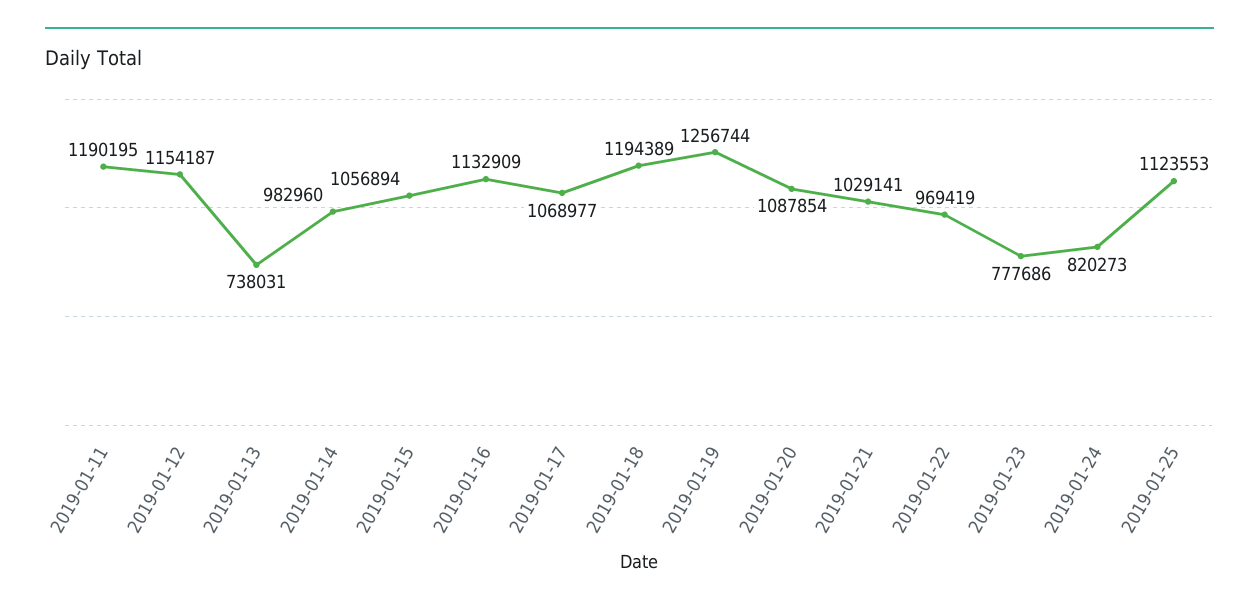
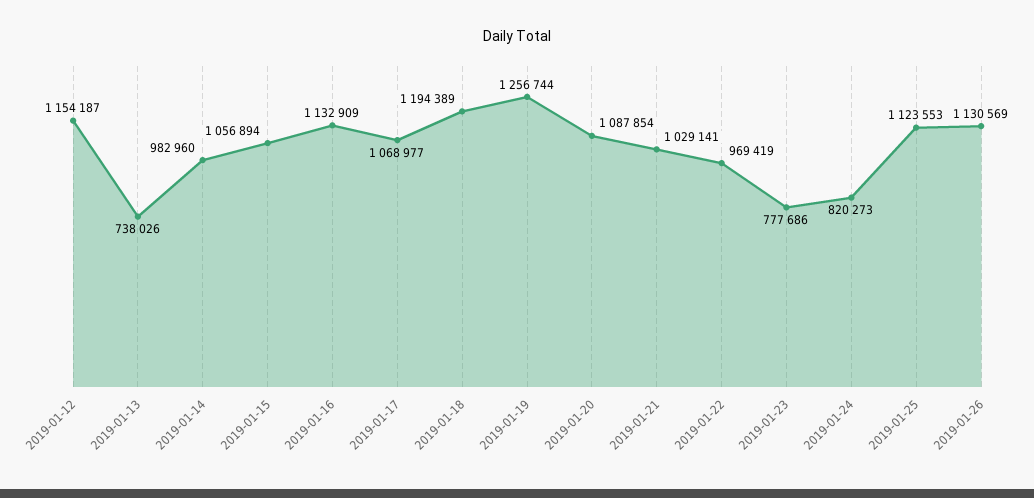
2019-01-11: 1190195 -> none
2019-01-13: 738031 -> 738026
2019-01-26: none -> 1130569

